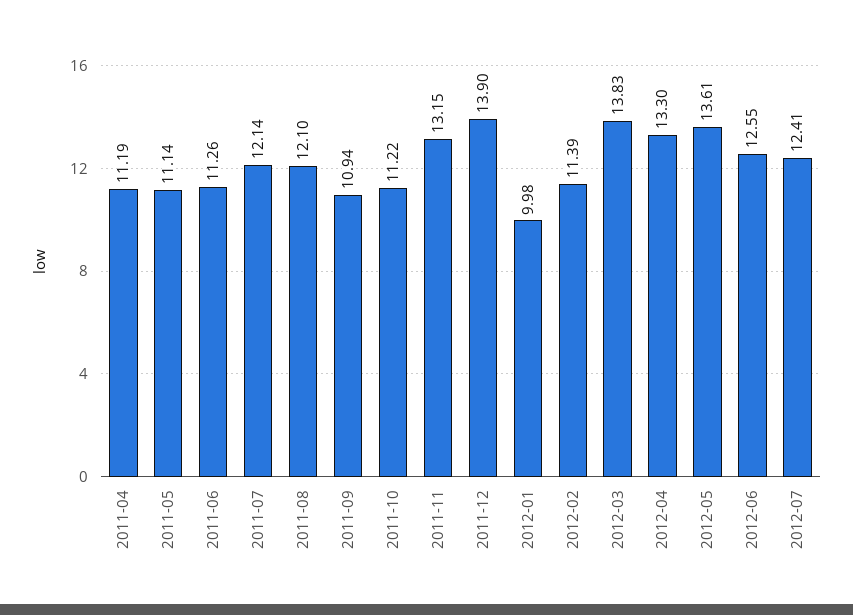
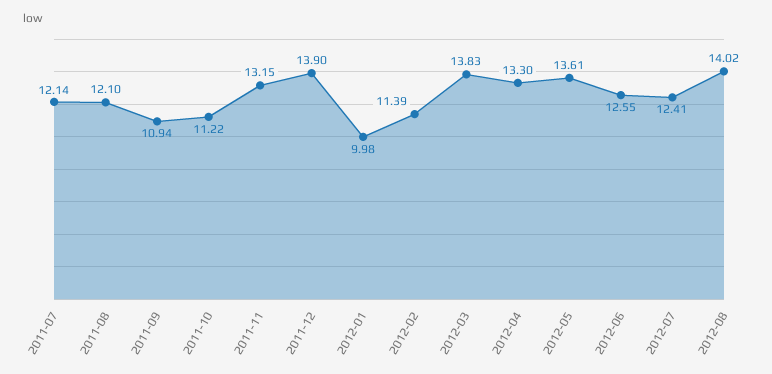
2011-04: 11.19 -> none
2011-05: 11.14 -> none
2011-06: 11.26 -> none
2012-08: none -> 14.02

